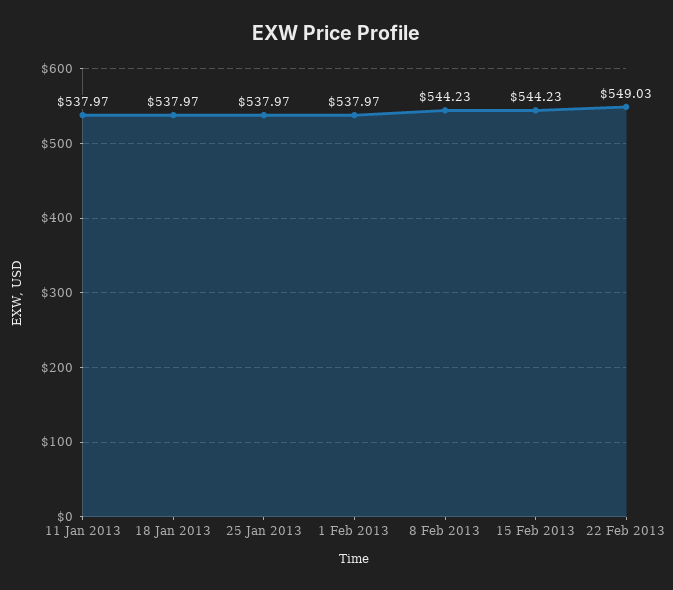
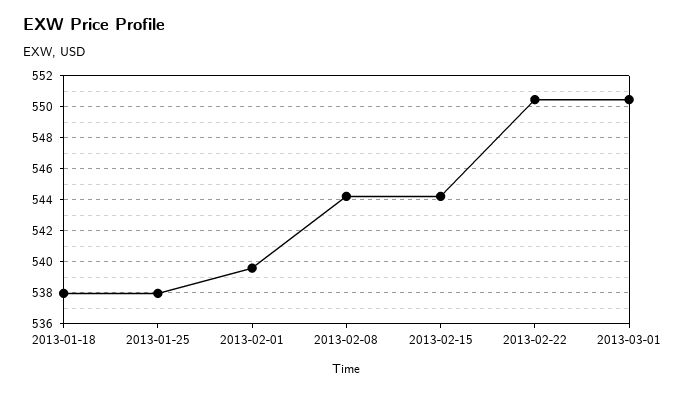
11 Jan 2013: 537.97 -> none
1 Feb 2013: 537.97 -> 539.5
22 Feb 2013: 549.03 -> 550.5
2013-03-01: none -> 550.5

